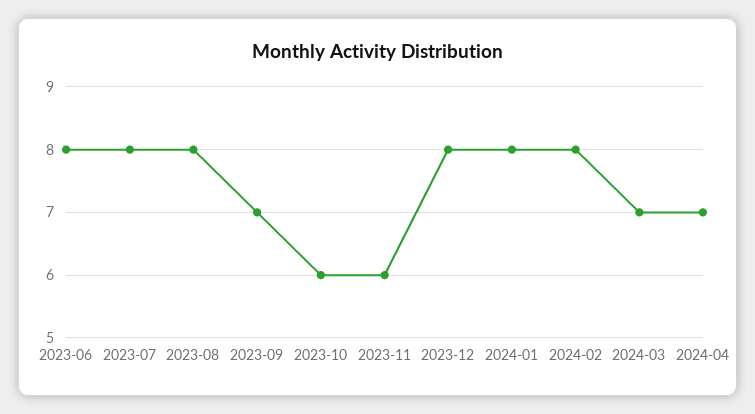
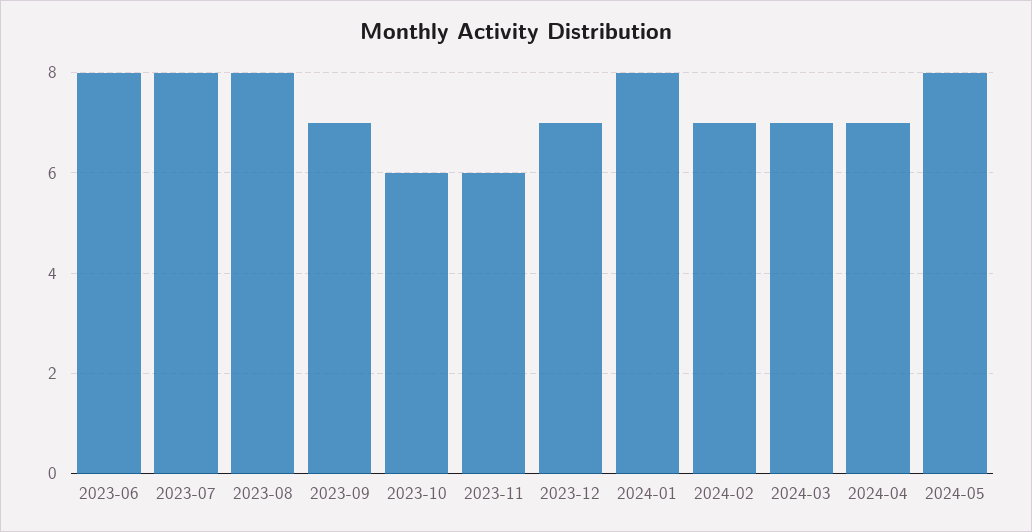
2023-12: 8 -> 7
2024-02: 8 -> 7
2024-05: none -> 8

